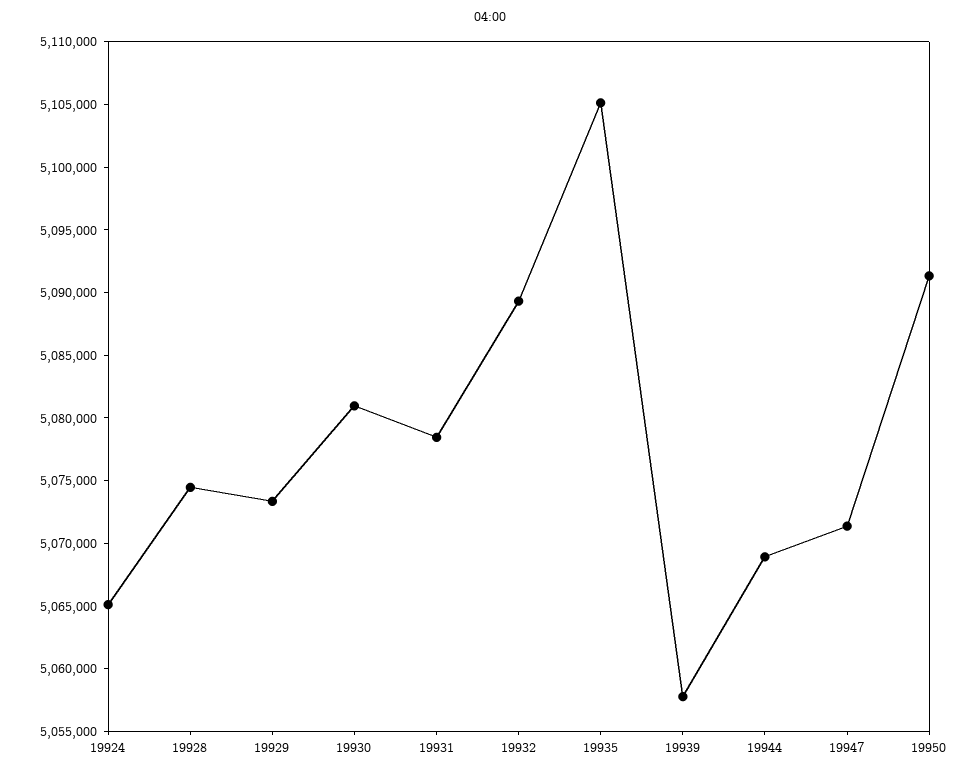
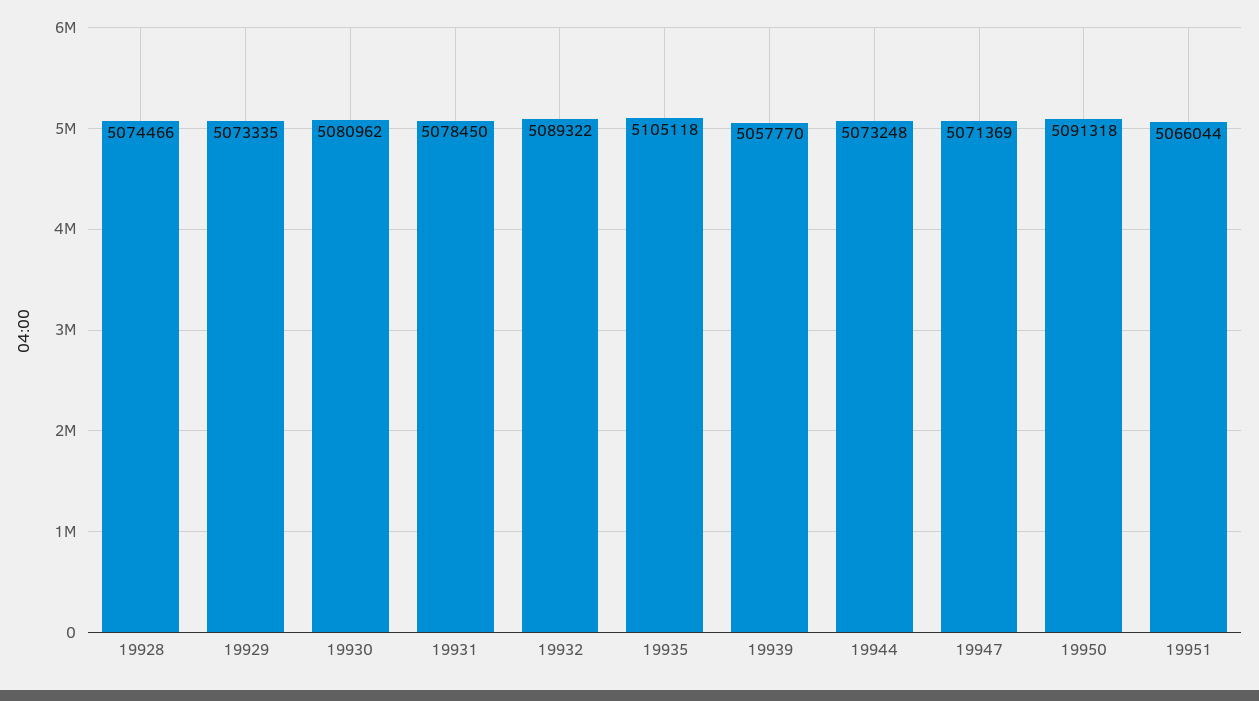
19924: 5065000 -> none
19944: 5069000 -> 5073248
19951: none -> 5066044

